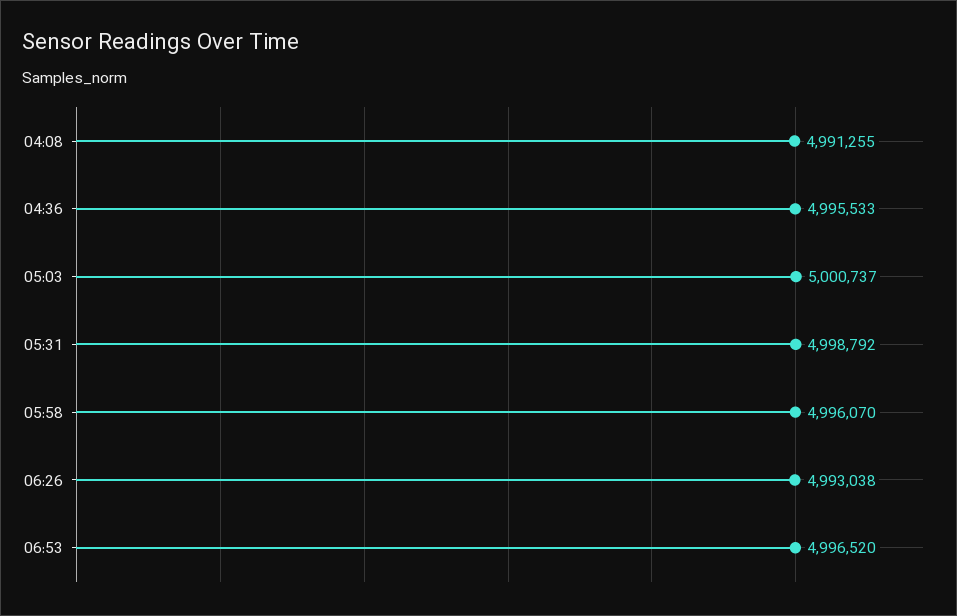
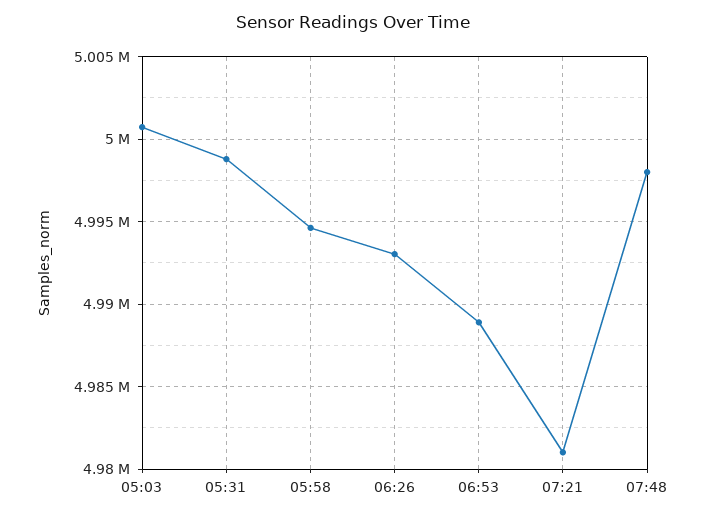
04:08: 4991255 -> none
04:36: 4995533 -> none
05:58: 4996070 -> 4994500
06:53: 4996520 -> 4989000
07:21: none -> 4981000
07:48: none -> 4998000

